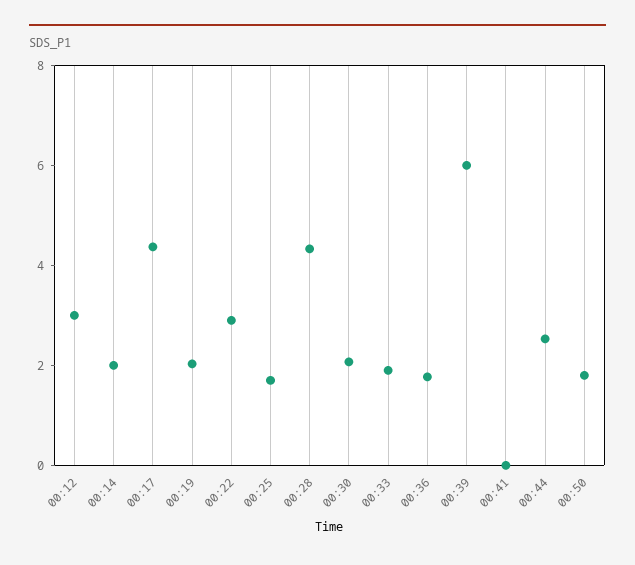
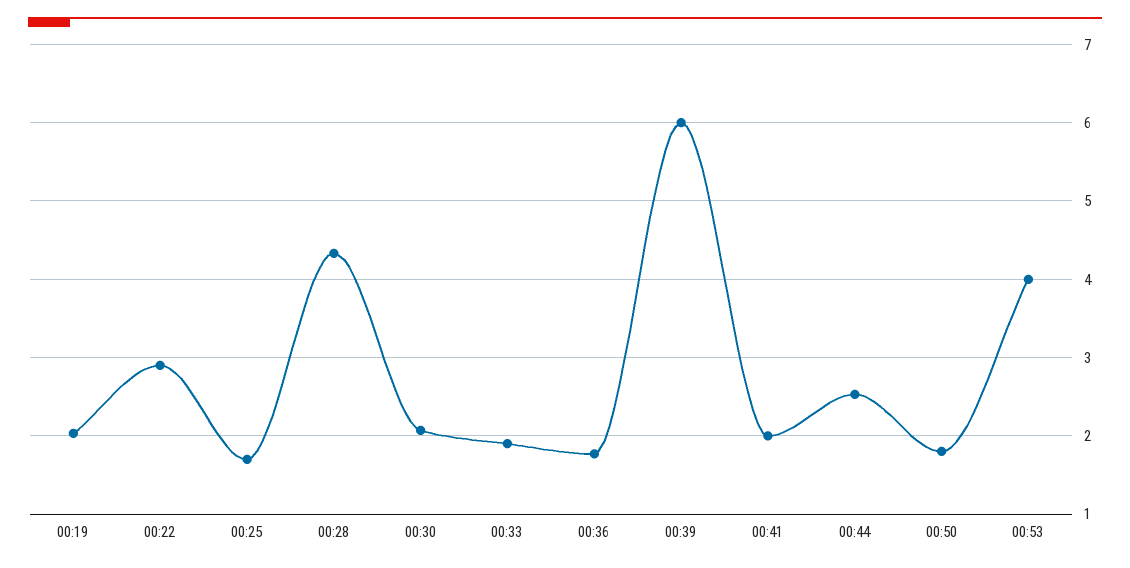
00:12: 3 -> none
00:14: 2 -> none
00:17: 4.5 -> none
00:41: 0 -> 2
00:53: none -> 4

